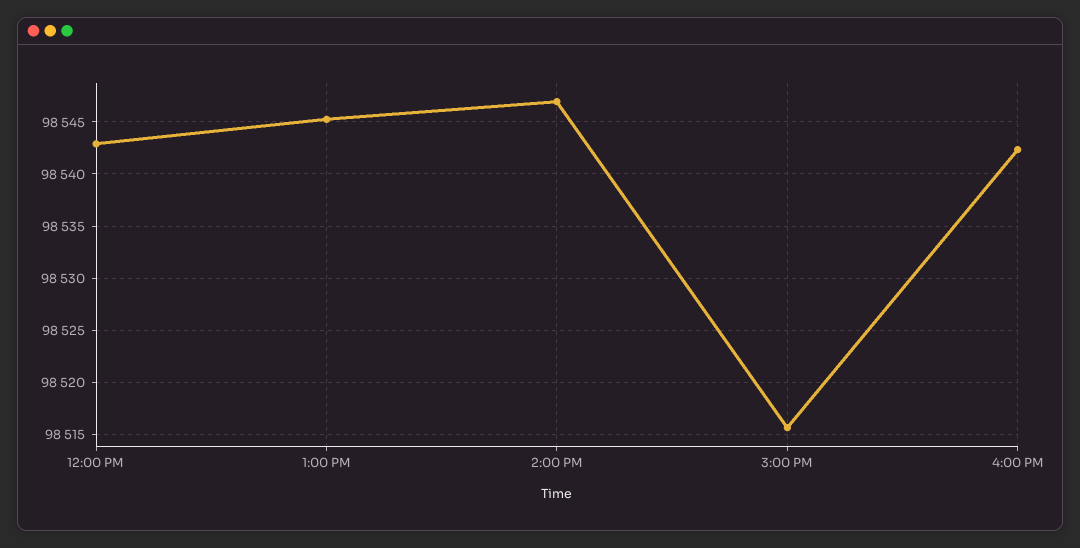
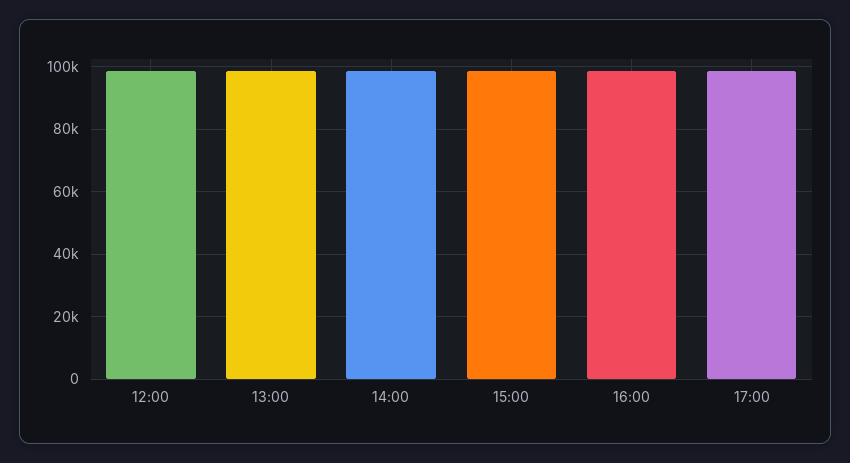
17:00: none -> 98000

